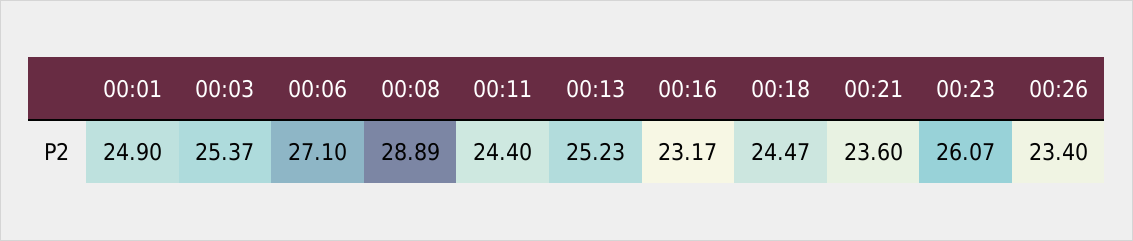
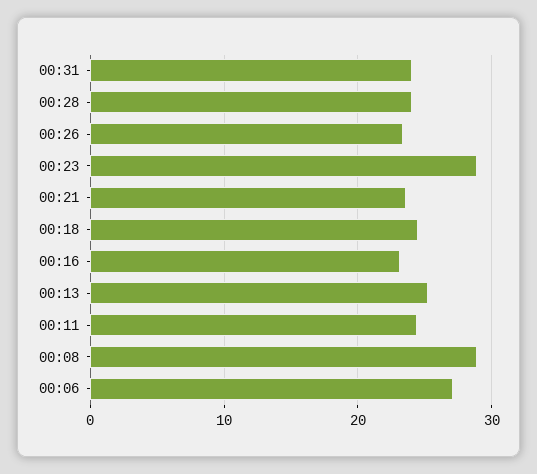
00:01: 24.9 -> none
00:03: 25.37 -> none
00:23: 26.07 -> 29
00:31: none -> 24
00:28: none -> 24

